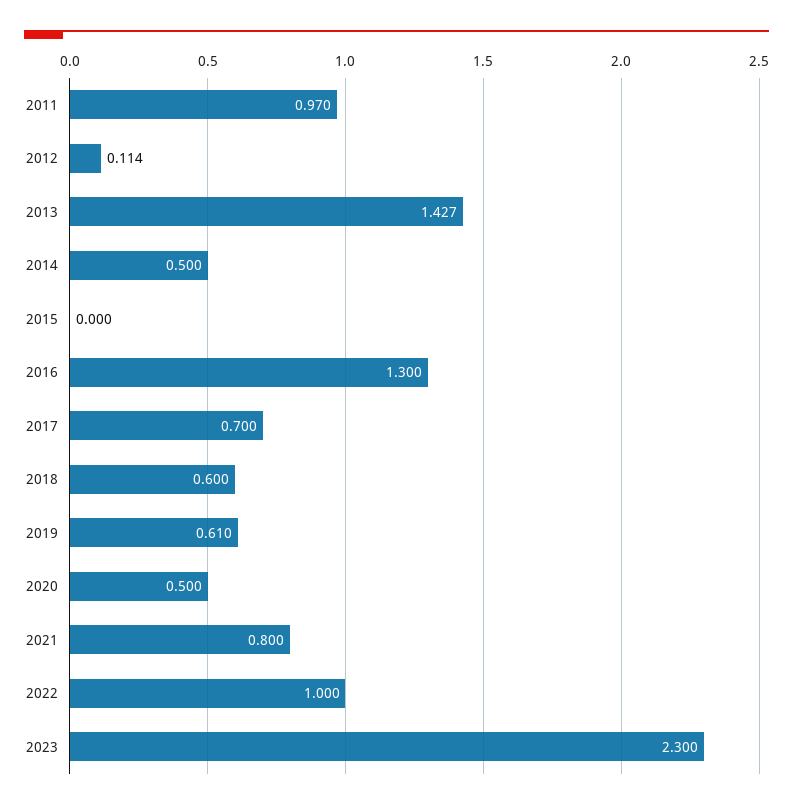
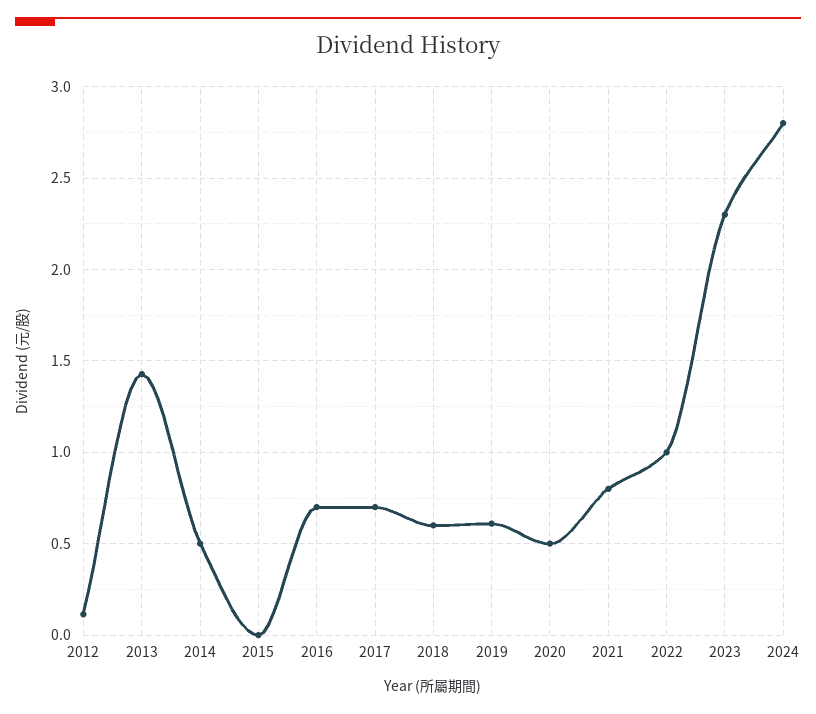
2011: 0.97 -> none
2016: 1.3 -> 0.7
2024: none -> 2.8

